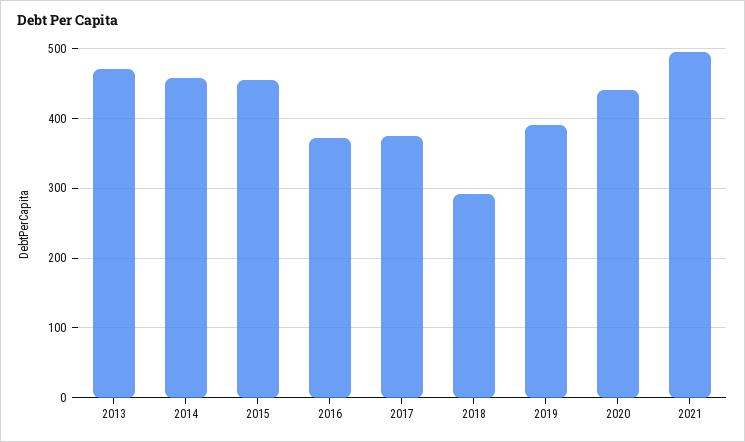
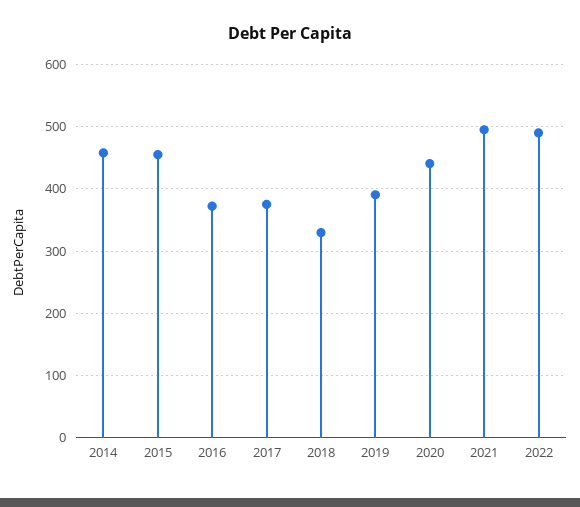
2013: 470 -> none
2018: 290 -> 330
2022: none -> 490

